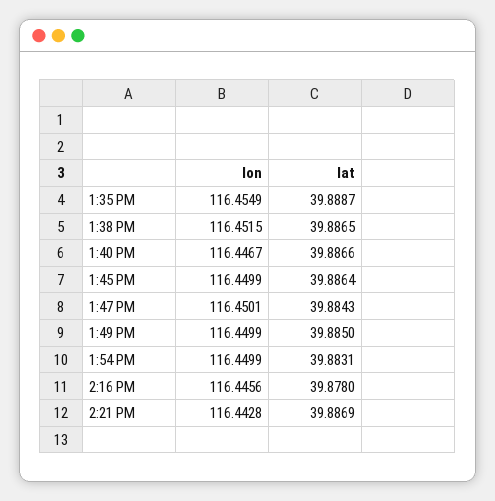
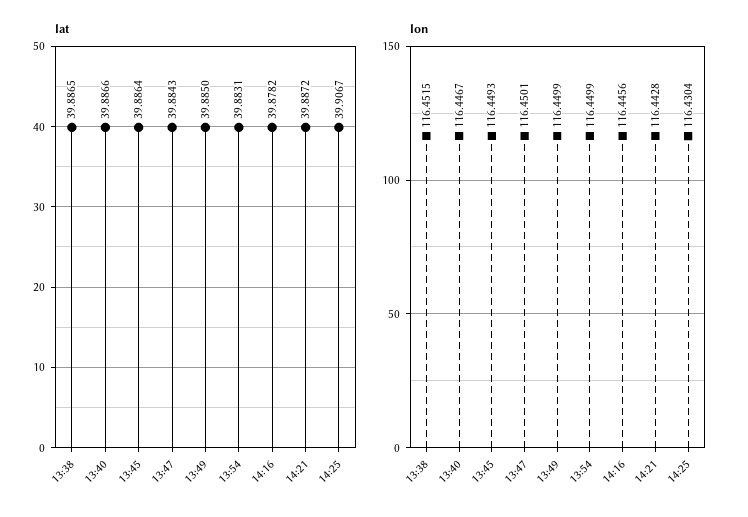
lon, 1:35 PM: 116.4549 -> none
lat, 1:35 PM: 39.8887 -> none
lon, 1:45 PM: 116.4499 -> 116.4493
lat, 2:16 PM: 39.878 -> 39.8782
lat, 2:21 PM: 39.8869 -> 39.8872
lat, 14:25: none -> 39.9067
lon, 14:25: none -> 116.4304

